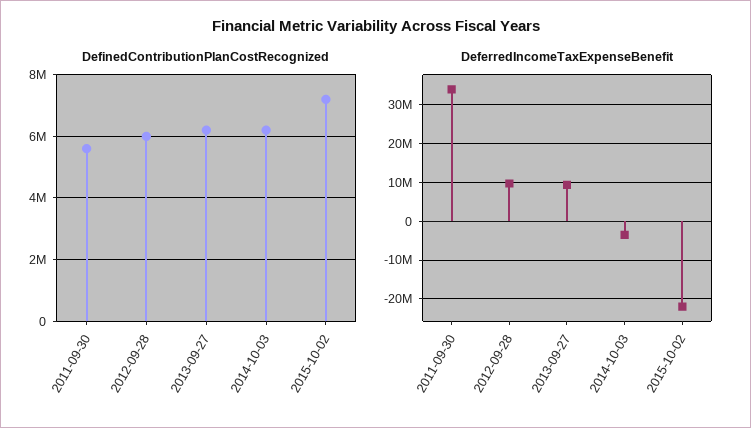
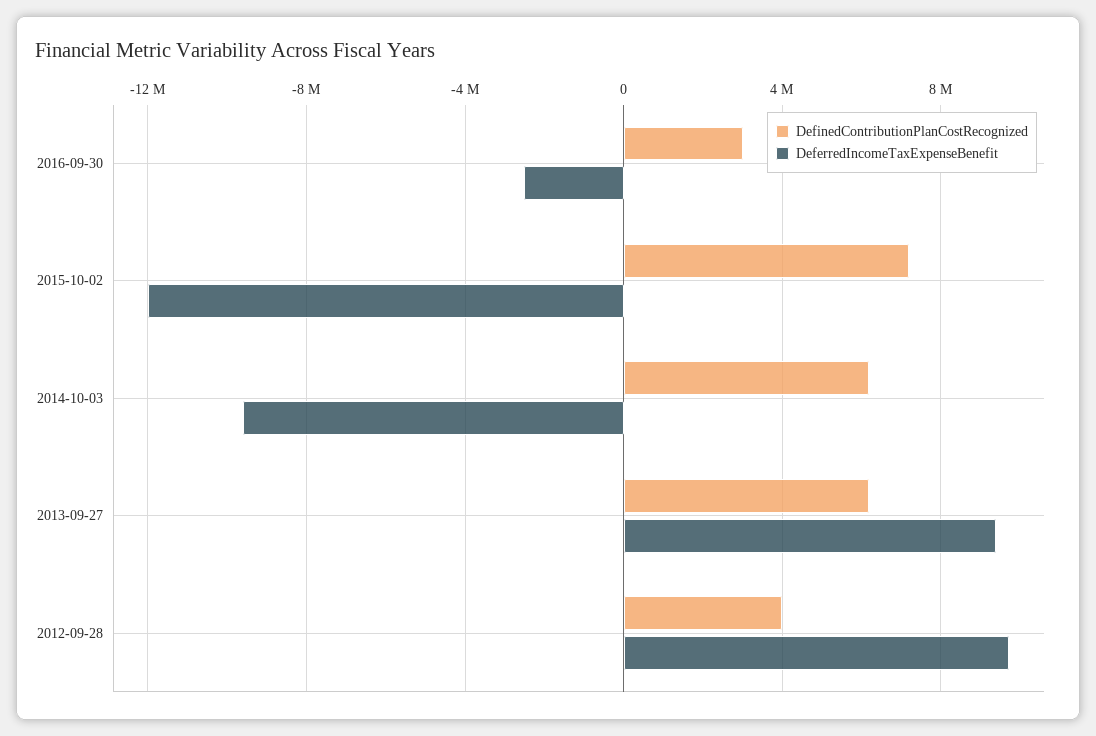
DefinedContributionPlanCostRecognized, 2011-09-30: 5600000 -> none
DefinedContributionPlanCostRecognized, 2012-09-28: 6000000 -> 4000000
DeferredIncomeTaxExpenseBenefit, 2011-09-30: 34000000 -> none
DeferredIncomeTaxExpenseBenefit, 2014-10-03: -4000000 -> -9500000
DeferredIncomeTaxExpenseBenefit, 2015-10-02: -22000000 -> -12000000
DefinedContributionPlanCostRecognized, 2016-09-30: none -> 3000000
DeferredIncomeTaxExpenseBenefit, 2016-09-30: none -> -2500000

